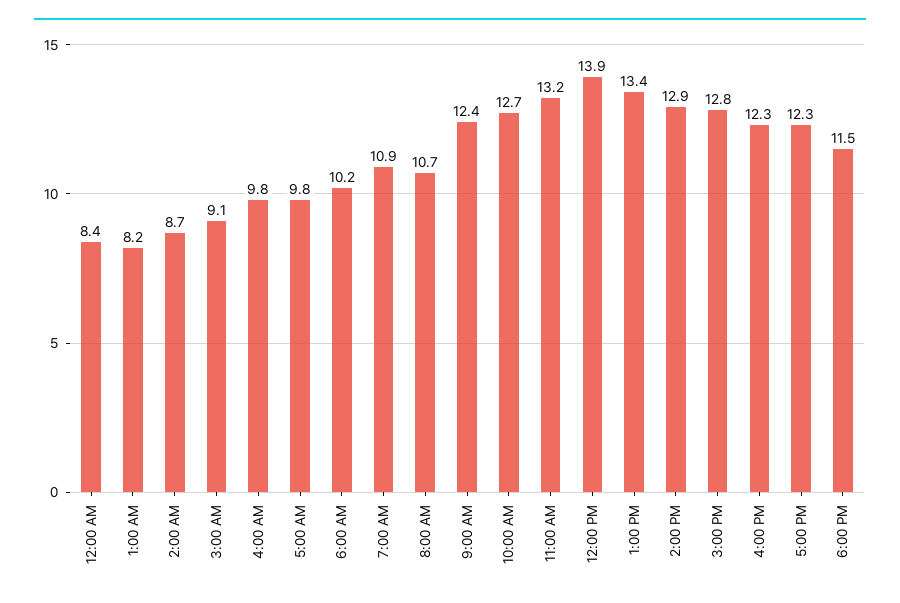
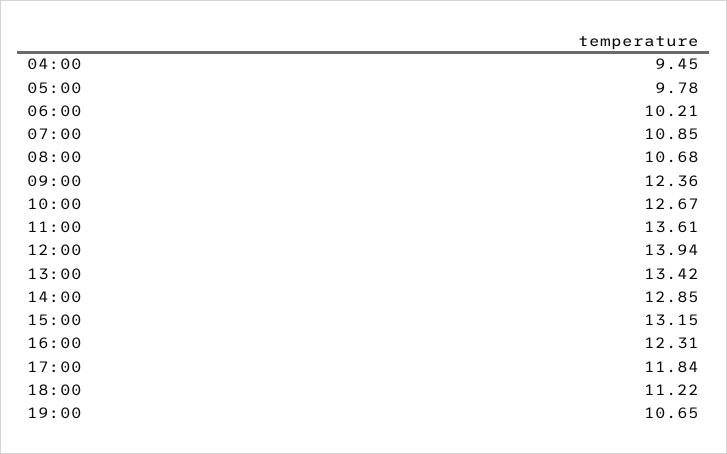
12:00 AM: 8.4 -> none
1:00 AM: 8.2 -> none
2:00 AM: 8.7 -> none
3:00 AM: 9.1 -> none
4:00 AM: 9.8 -> 9.45
11:00 AM: 13.2 -> 13.61
3:00 PM: 12.8 -> 13.15
5:00 PM: 12.3 -> 11.84
6:00 PM: 11.5 -> 11.22
19:00: none -> 10.65

